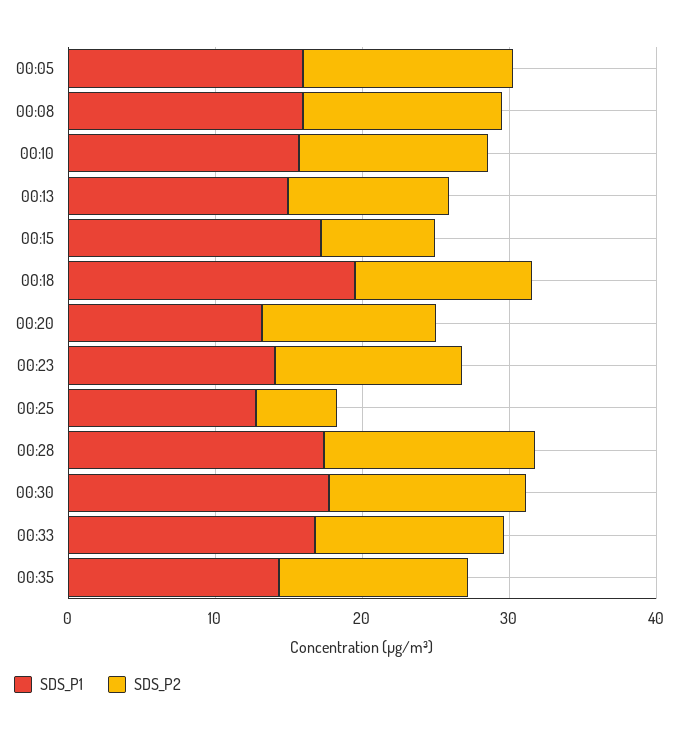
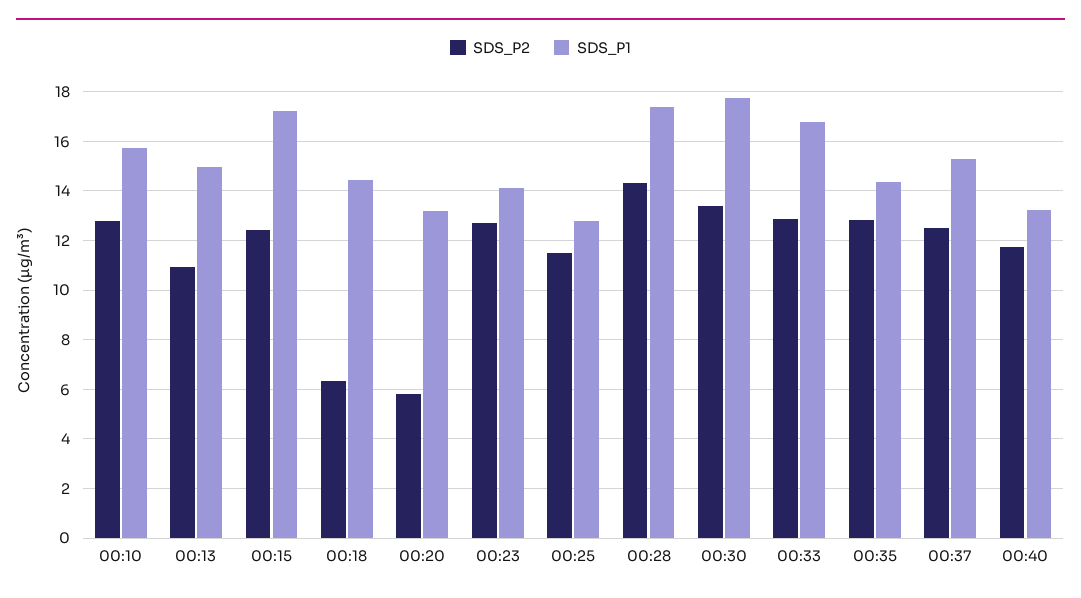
SDS_P1, 00:05: 16 -> none
SDS_P2, 00:05: 14 -> none
SDS_P1, 00:08: 16 -> none
SDS_P2, 00:08: 14 -> none
SDS_P2, 00:15: 8 -> 12.5
SDS_P1, 00:18: 20 -> 14.5
SDS_P2, 00:18: 12 -> 6.25
SDS_P2, 00:20: 12 -> 5.75
SDS_P2, 00:25: 6 -> 11.5
SDS_P2, 00:37: none -> 12.5
SDS_P1, 00:37: none -> 15.25
SDS_P2, 00:40: none -> 11.75
SDS_P1, 00:40: none -> 13.25

